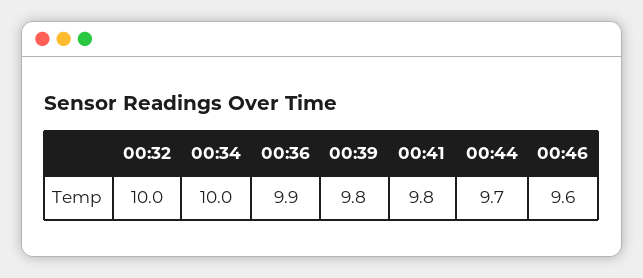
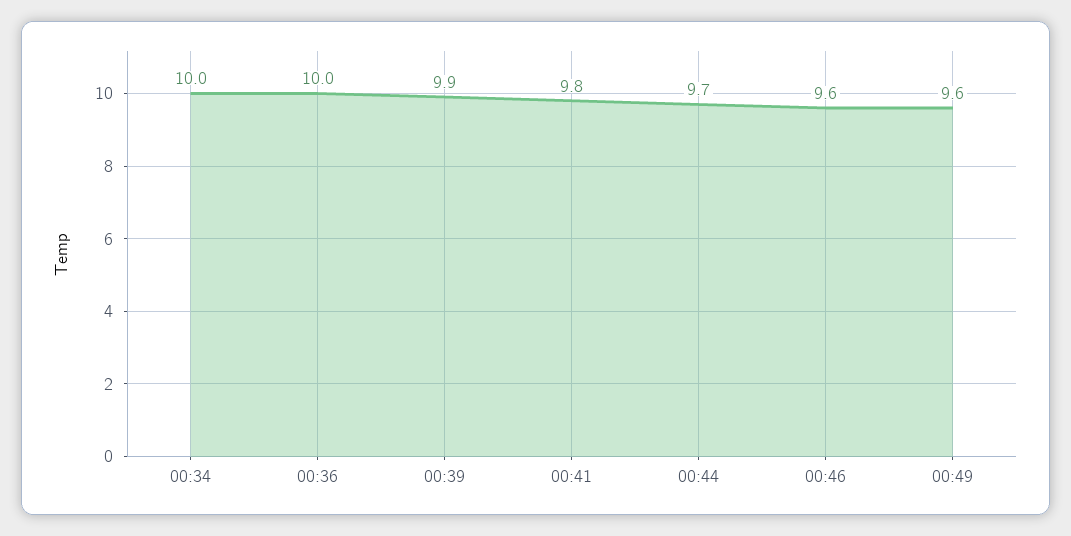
00:32: 10 -> none
00:36: 9.9 -> 10
00:39: 9.8 -> 9.9
00:49: none -> 9.6

